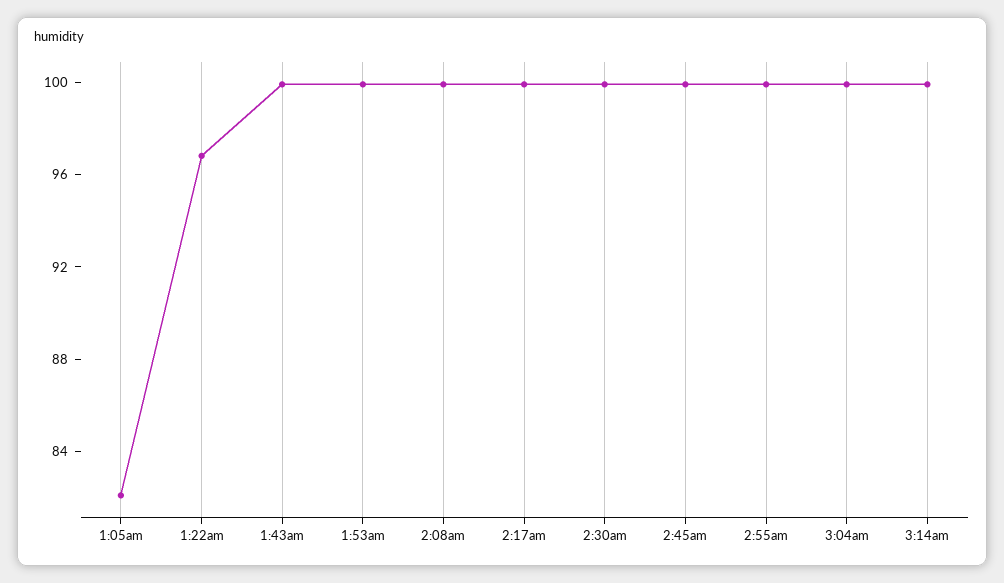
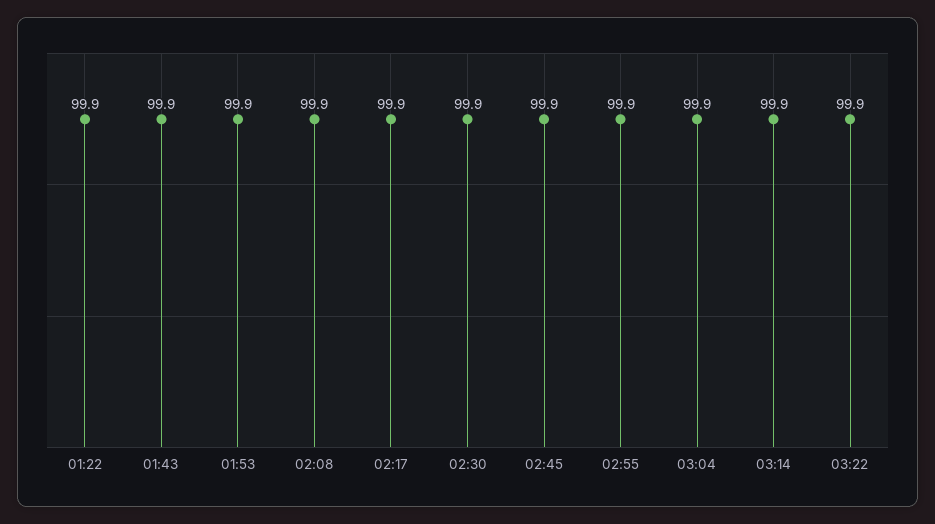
1:05am: 82 -> none
1:22am: 97 -> 99.9
03:22: none -> 99.9

